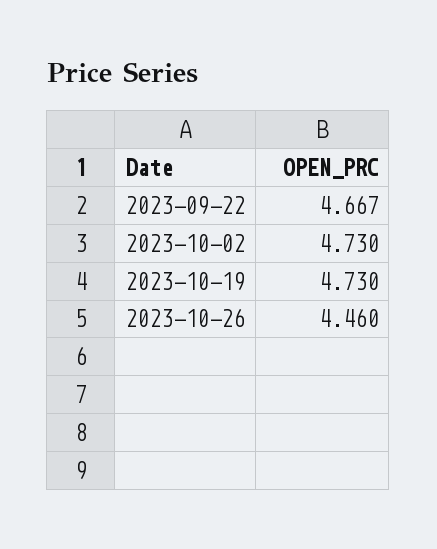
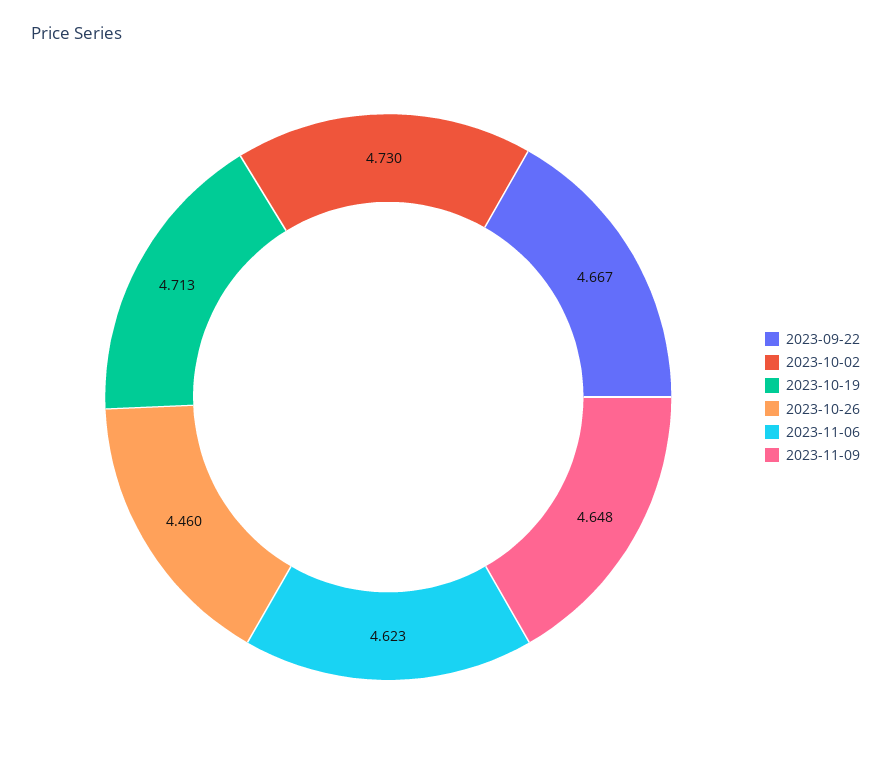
2023-10-19: 4.73 -> 4.713
2023-11-06: none -> 4.623
2023-11-09: none -> 4.648

